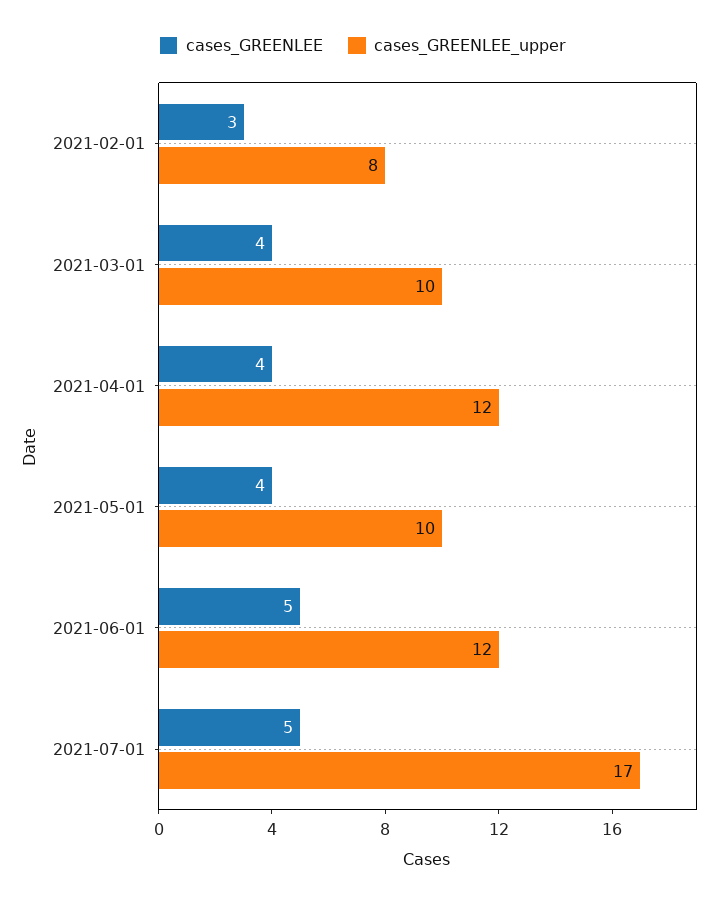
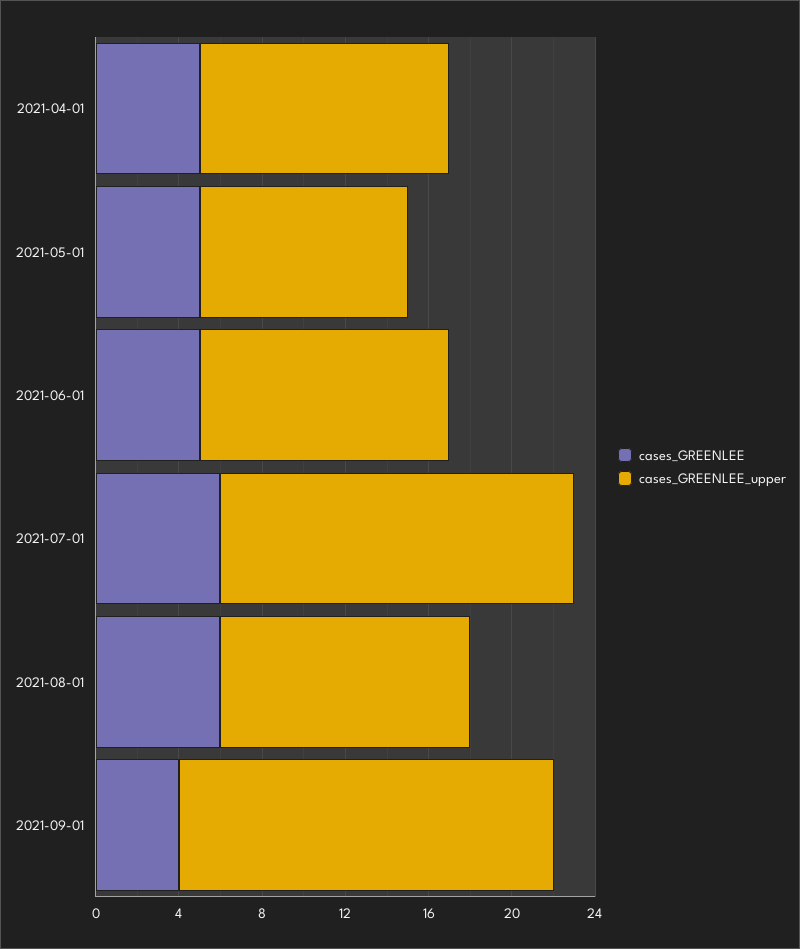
cases_GREENLEE, 2021-02-01: 3 -> none
cases_GREENLEE_upper, 2021-02-01: 8 -> none
cases_GREENLEE, 2021-03-01: 4 -> none
cases_GREENLEE_upper, 2021-03-01: 10 -> none
cases_GREENLEE, 2021-04-01: 4 -> 5
cases_GREENLEE, 2021-05-01: 4 -> 5
cases_GREENLEE, 2021-07-01: 5 -> 6
cases_GREENLEE, 2021-08-01: none -> 6
cases_GREENLEE_upper, 2021-08-01: none -> 12
cases_GREENLEE, 2021-09-01: none -> 4
cases_GREENLEE_upper, 2021-09-01: none -> 18

